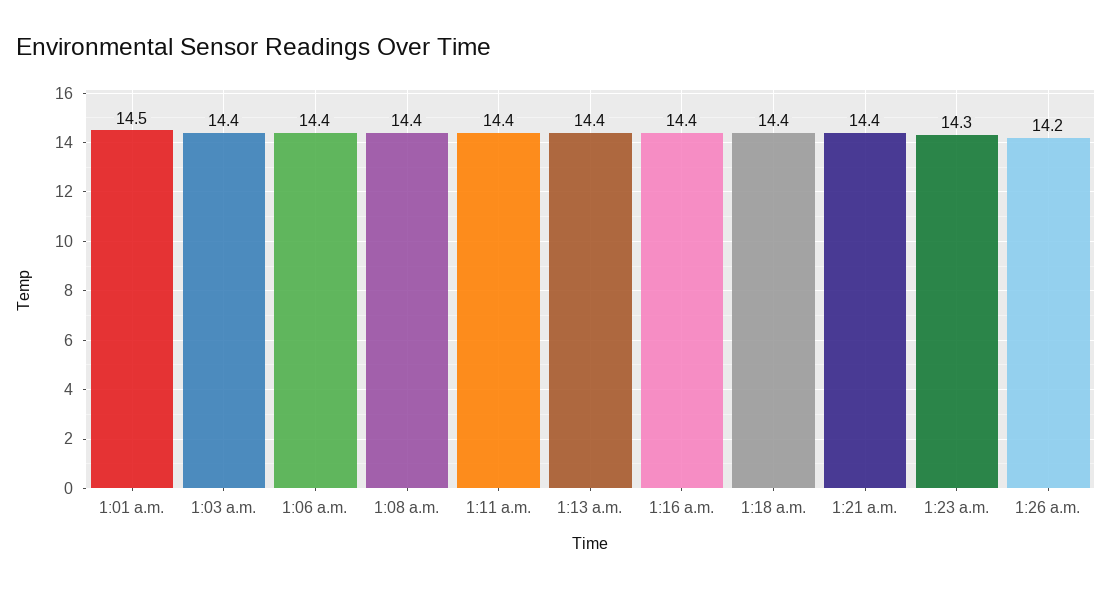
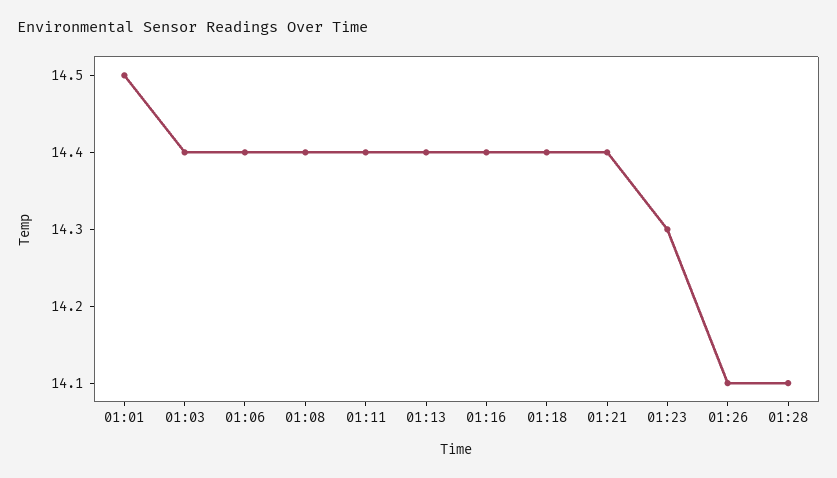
1:26 a.m.: 14.2 -> 14.1
01:28: none -> 14.1

